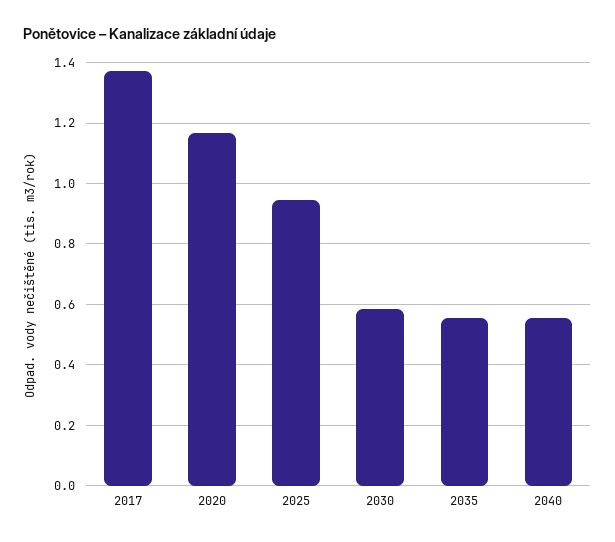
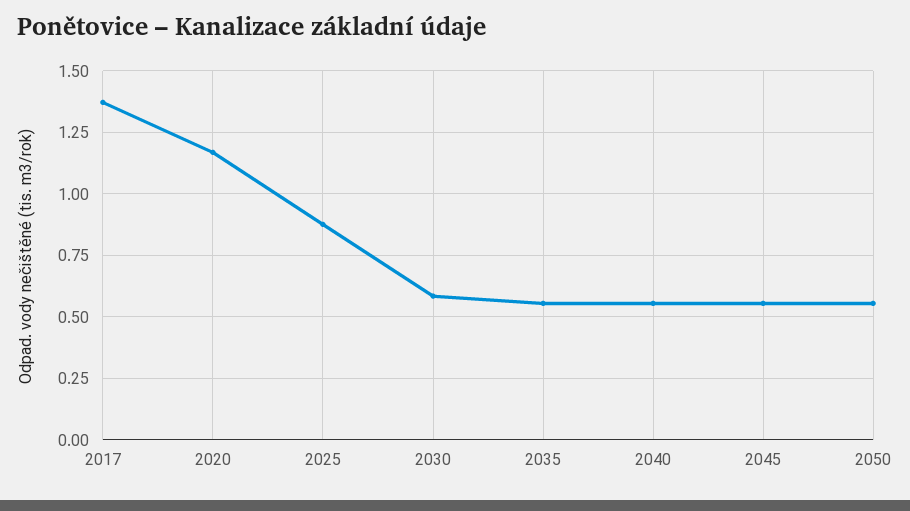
2025: 0.94 -> 0.875
2045: none -> 0.55
2050: none -> 0.55

